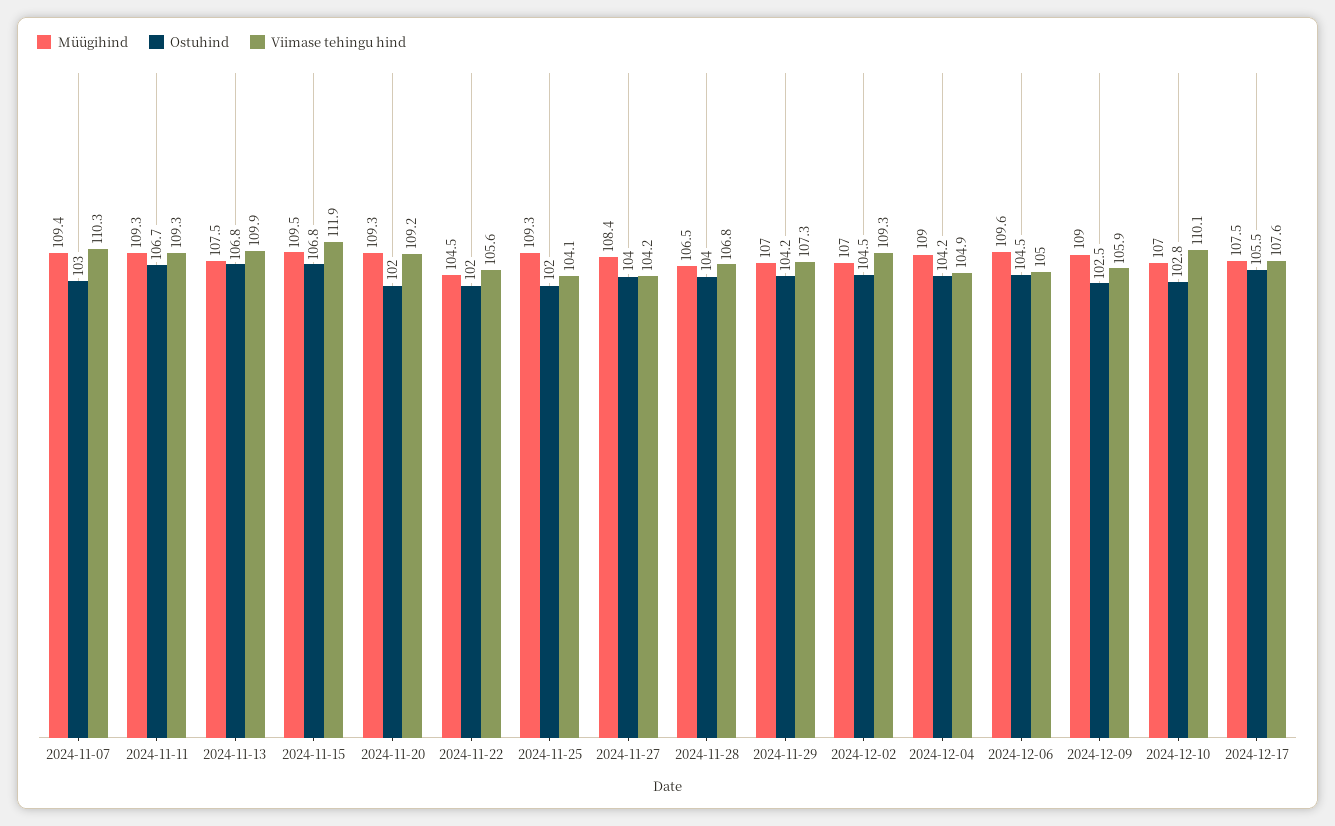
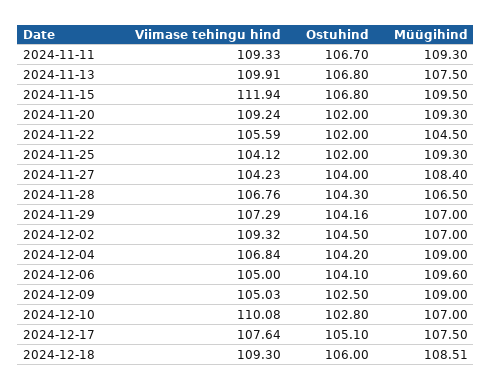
Müügihind, 2024-11-07: 109.4 -> none
Ostuhind, 2024-11-07: 103 -> none
Viimase tehingu hind, 2024-11-07: 110.3 -> none
Ostuhind, 2024-11-28: 104 -> 104.3
Viimase tehingu hind, 2024-12-04: 104.9 -> 106.84
Ostuhind, 2024-12-06: 104.5 -> 104.1
Viimase tehingu hind, 2024-12-09: 105.9 -> 105.03
Ostuhind, 2024-12-17: 105.5 -> 105.1
Viimase tehingu hind, 2024-12-18: none -> 109.3
Ostuhind, 2024-12-18: none -> 106
Müügihind, 2024-12-18: none -> 108.51

